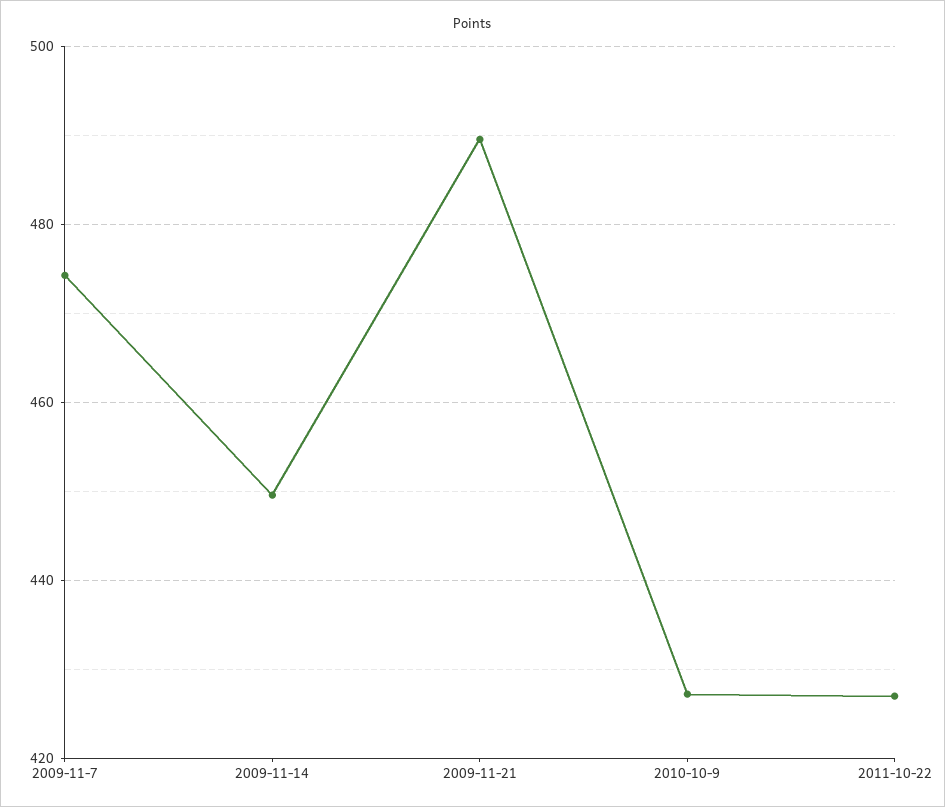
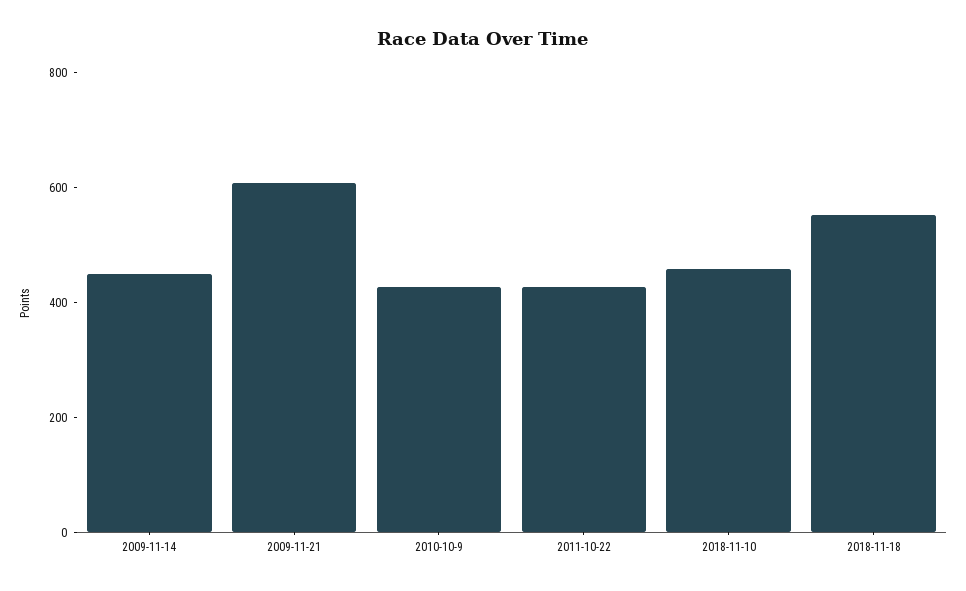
2009-11-7: 474 -> none
2009-11-21: 490 -> 600
2018-11-10: none -> 450
2018-11-18: none -> 550

